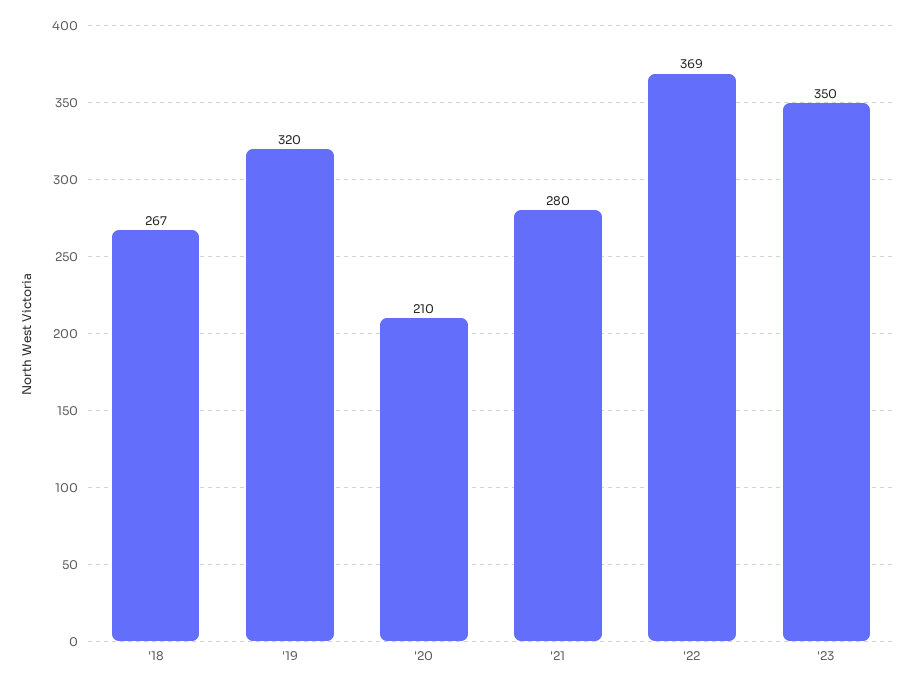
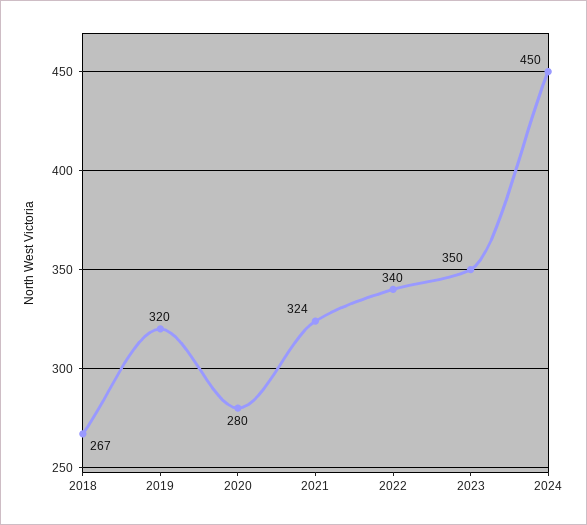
'20: 210 -> 280
'21: 280 -> 324
'22: 369 -> 340
2024: none -> 450

